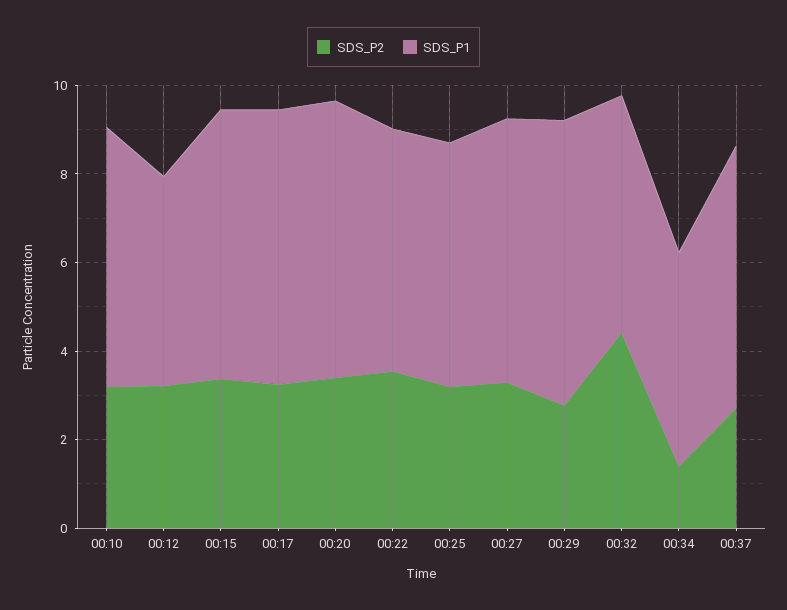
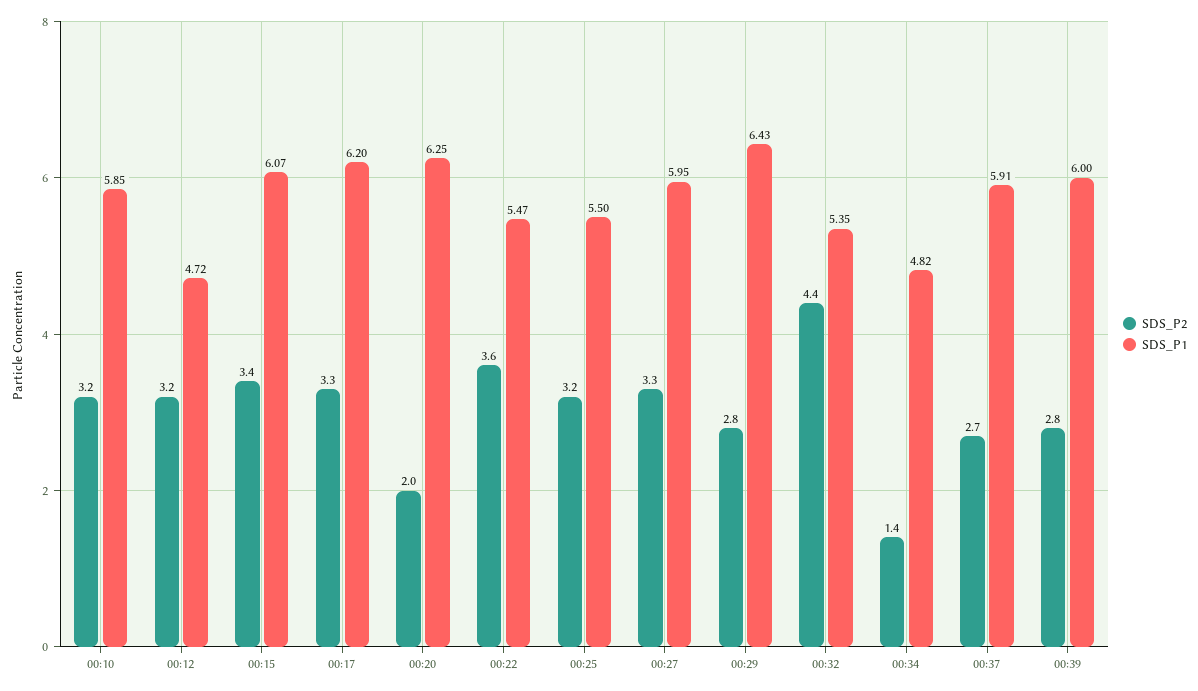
SDS_P2, 00:20: 3.5 -> 2
SDS_P2, 00:39: none -> 2.8
SDS_P1, 00:39: none -> 6

